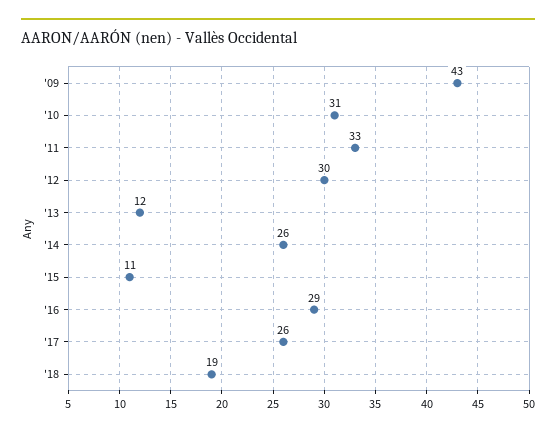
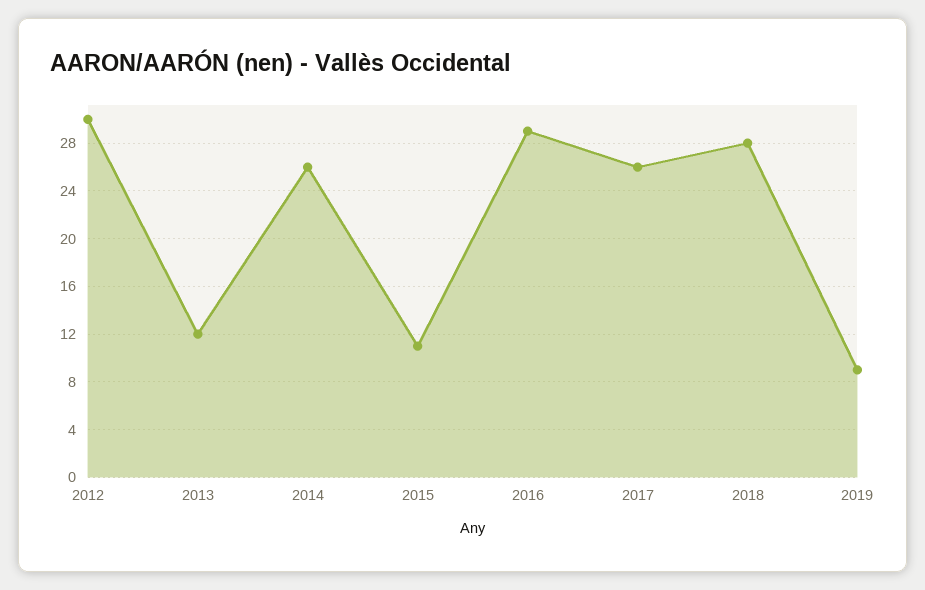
'09: 43 -> none
'10: 31 -> none
'11: 33 -> none
'18: 19 -> 28
2019: none -> 9

